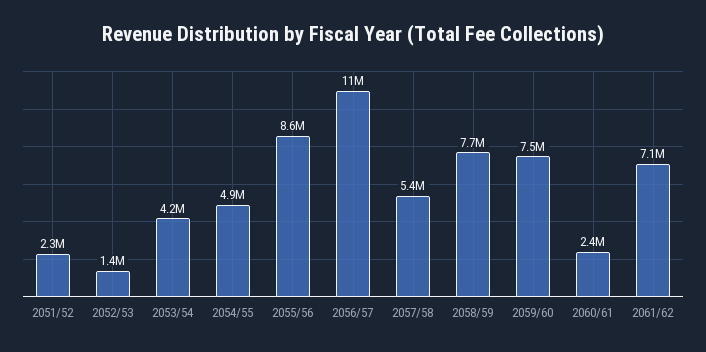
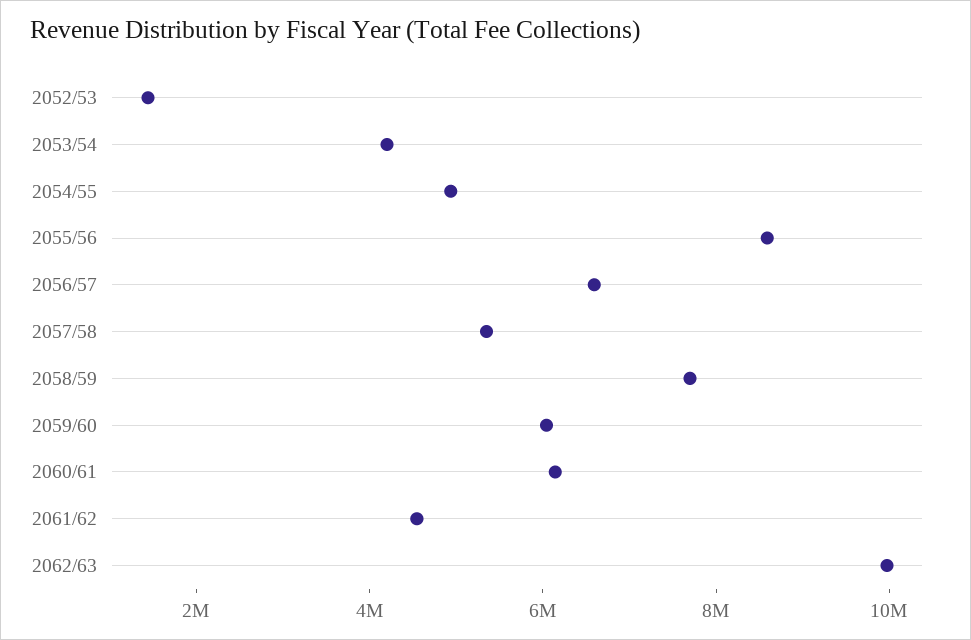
2051/52: 2300000 -> none
2056/57: 11000000 -> 6500000
2059/60: 7500000 -> 6000000
2060/61: 2400000 -> 6000000
2061/62: 7100000 -> 4500000
2062/63: none -> 10000000

